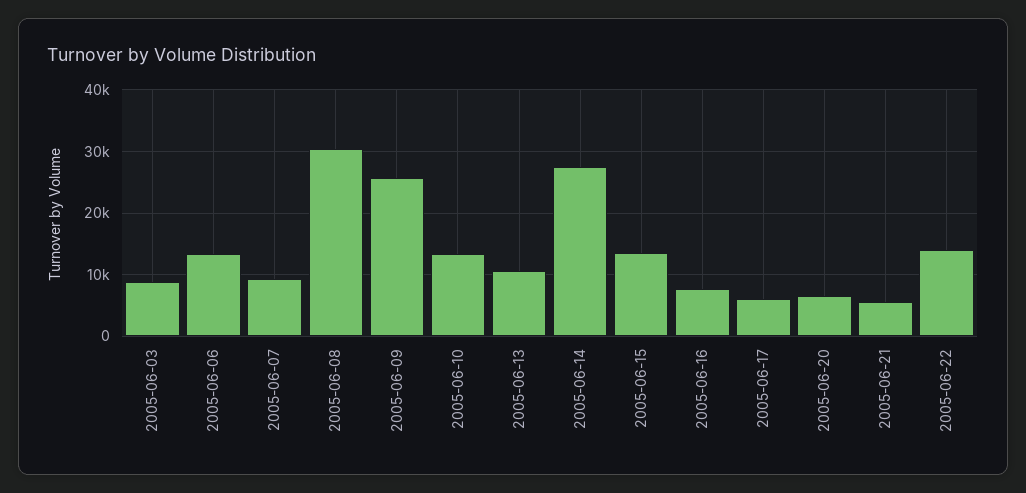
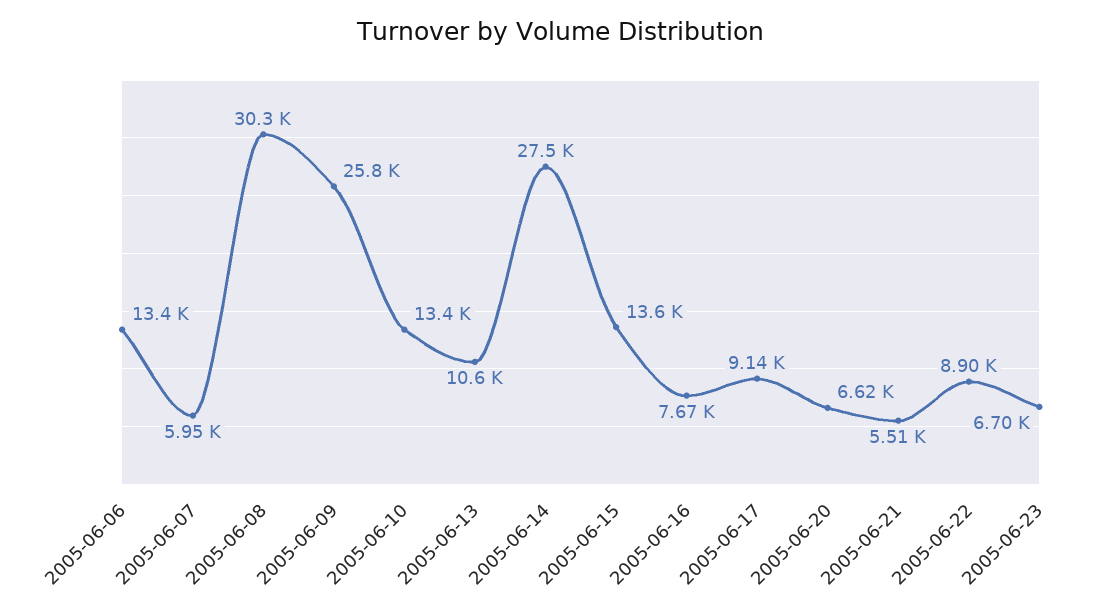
2005-06-03: 9000 -> none
2005-06-07: 9000 -> 5950
2005-06-17: 6000 -> 9140
2005-06-22: 14000 -> 8900
2005-06-23: none -> 6700

